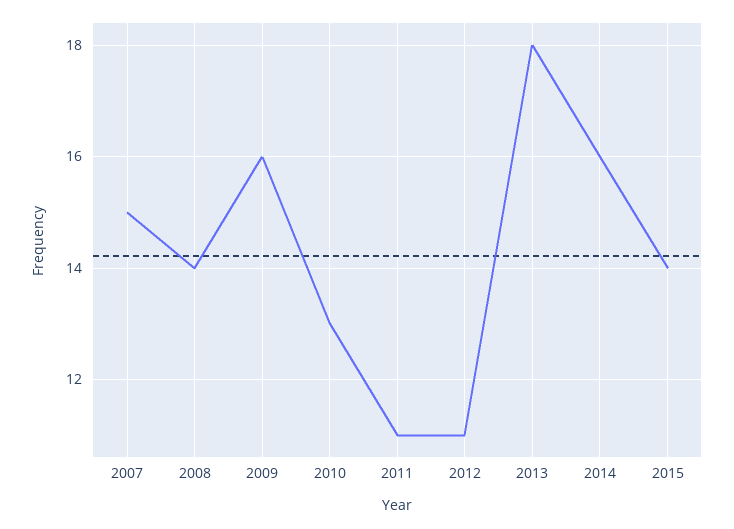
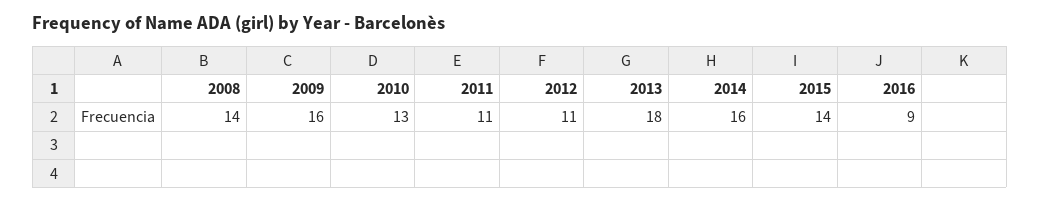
2007: 15 -> none
2016: none -> 9

